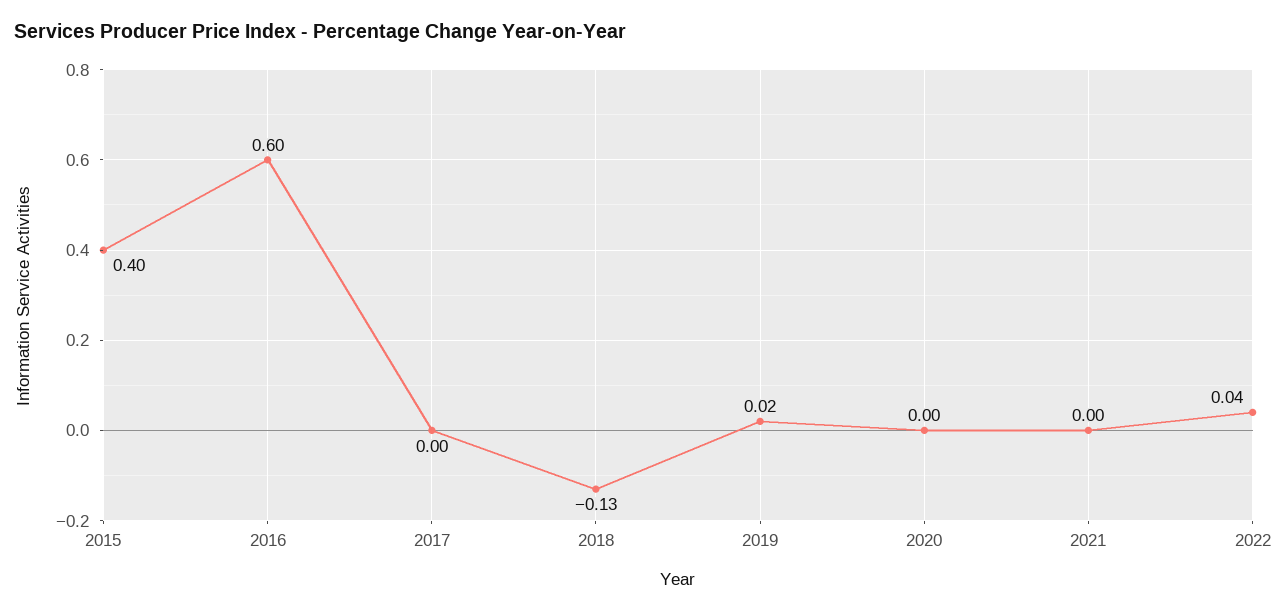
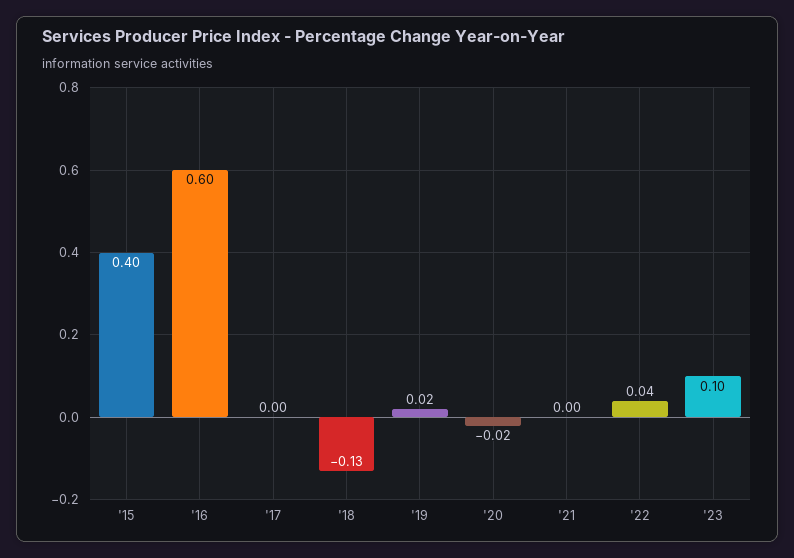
2020: 0 -> -0.02
'23: none -> 0.1

